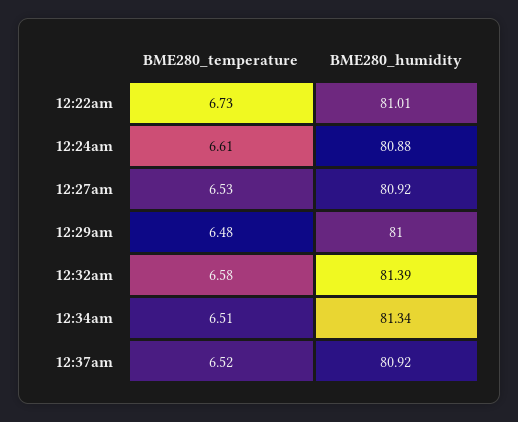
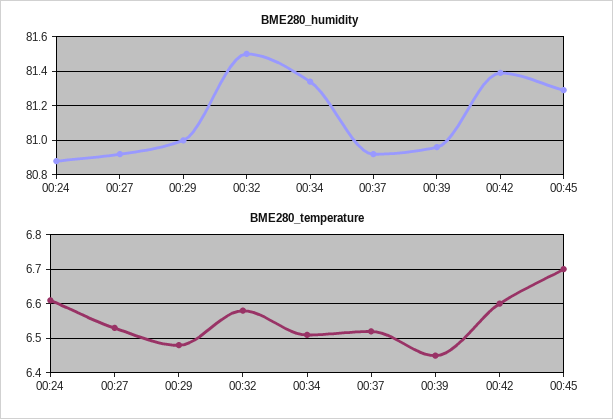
BME280_temperature, 12:22am: 6.73 -> none
BME280_humidity, 12:22am: 81.01 -> none
BME280_humidity, 12:32am: 81.39 -> 81.5
BME280_humidity, 00:39: none -> 80.95
BME280_humidity, 00:42: none -> 81.4
BME280_humidity, 00:45: none -> 81.3
BME280_temperature, 00:39: none -> 6.45
BME280_temperature, 00:42: none -> 6.6
BME280_temperature, 00:45: none -> 6.7

